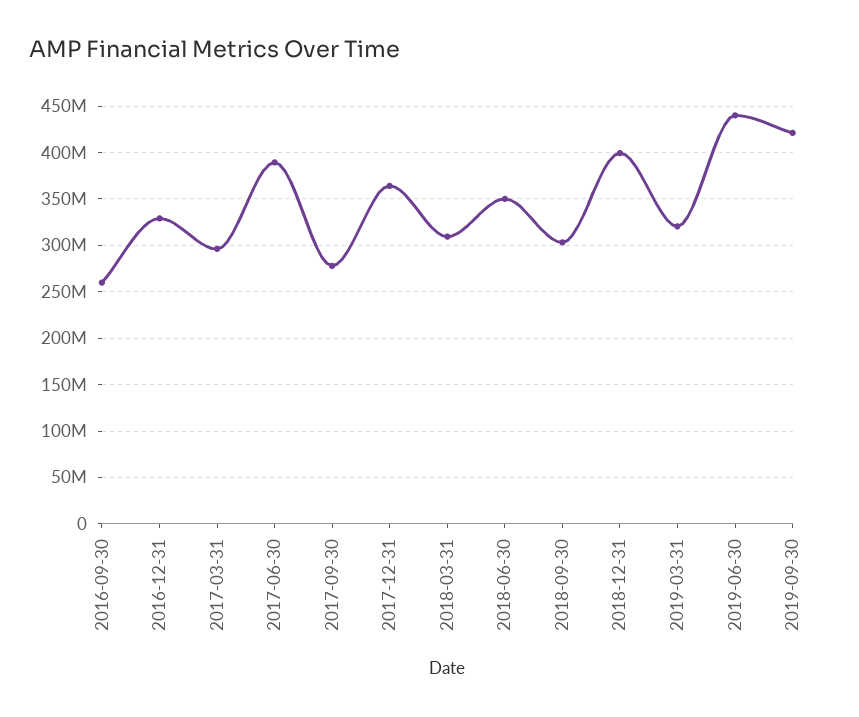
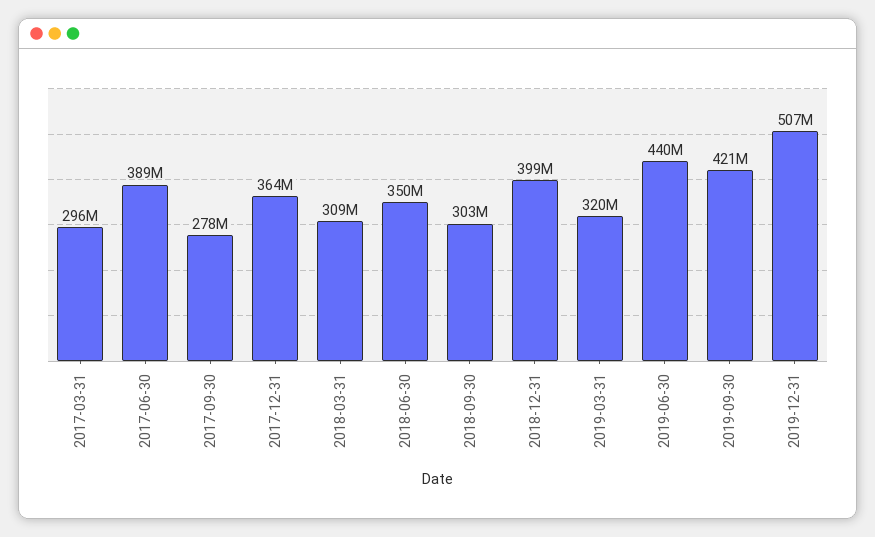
2016-09-30: 260000000 -> none
2016-12-31: 330000000 -> none
2019-12-31: none -> 507000000

